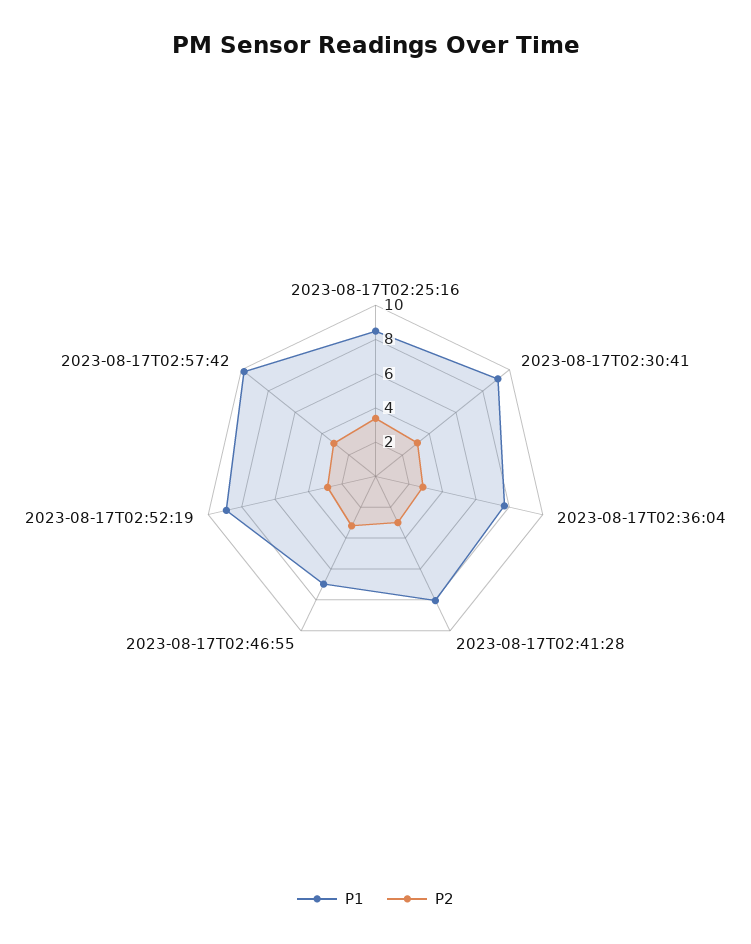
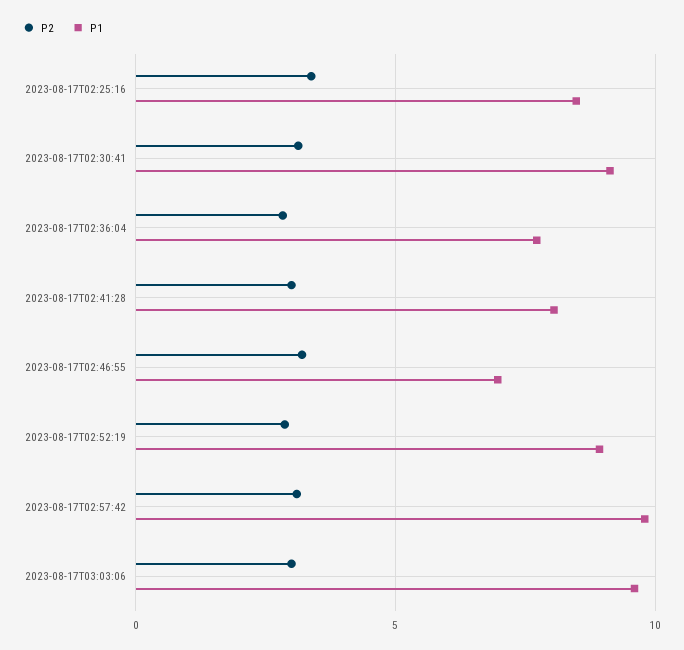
P2, 2023-08-17T03:03:06: none -> 3
P1, 2023-08-17T03:03:06: none -> 9.5

